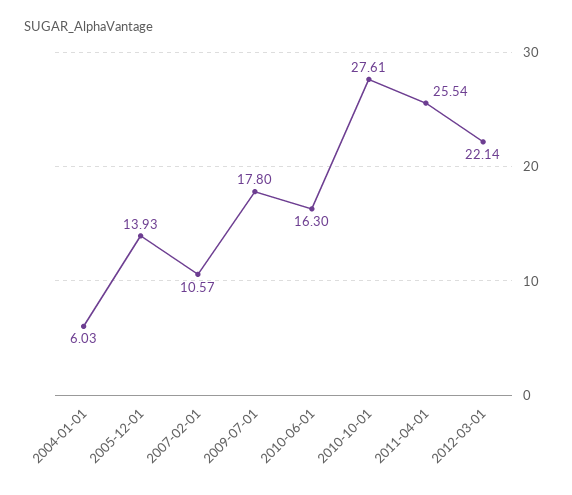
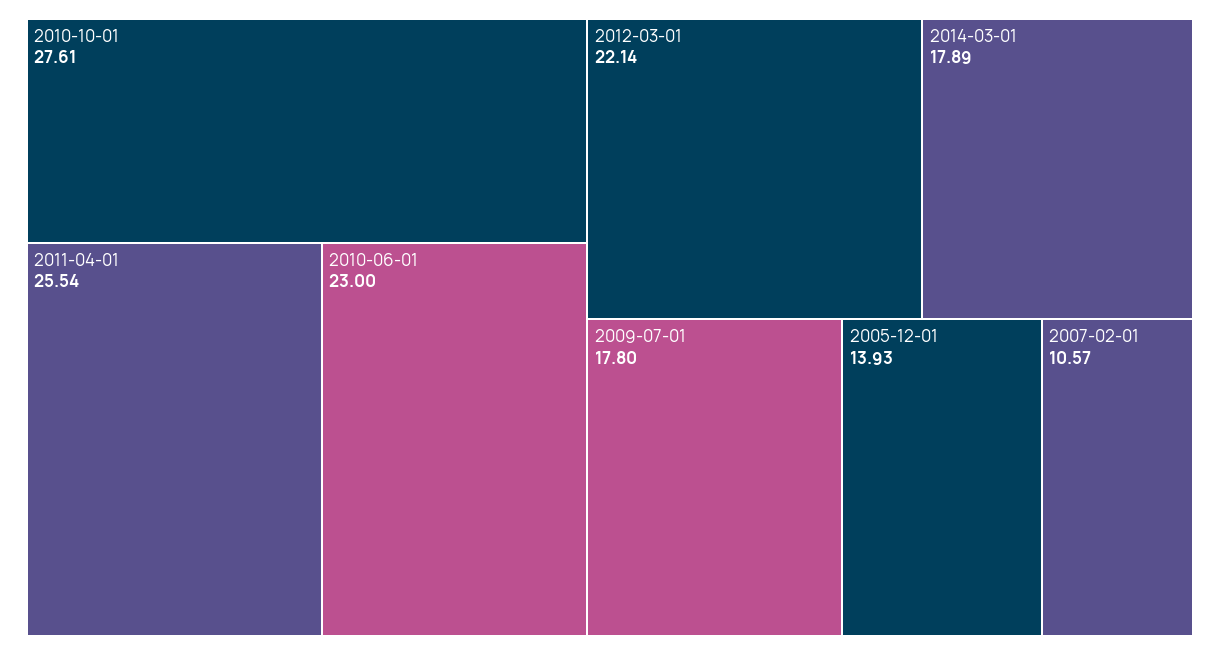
2004-01-01: 6.03 -> none
2010-06-01: 16.3 -> 23
2014-03-01: none -> 17.89

